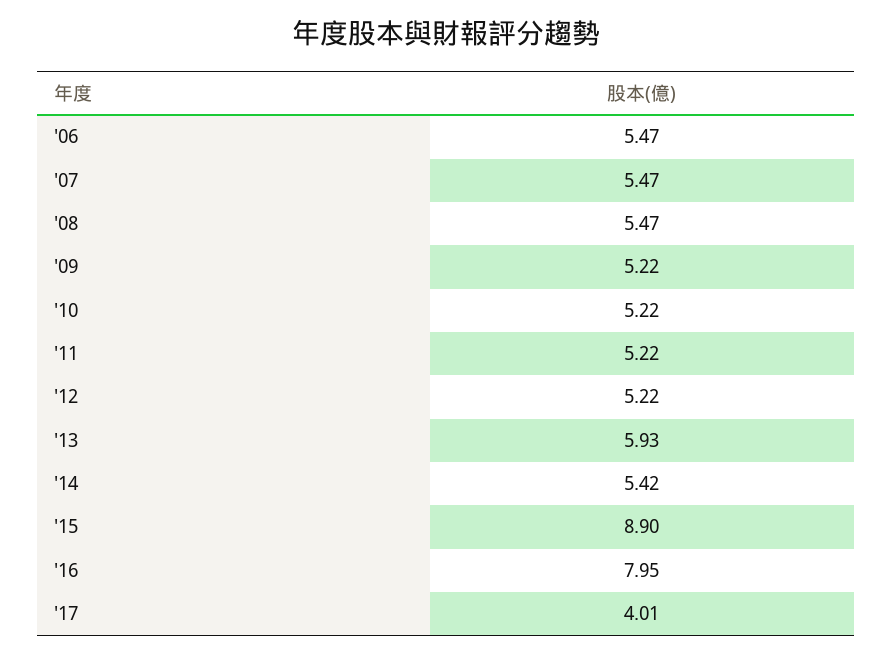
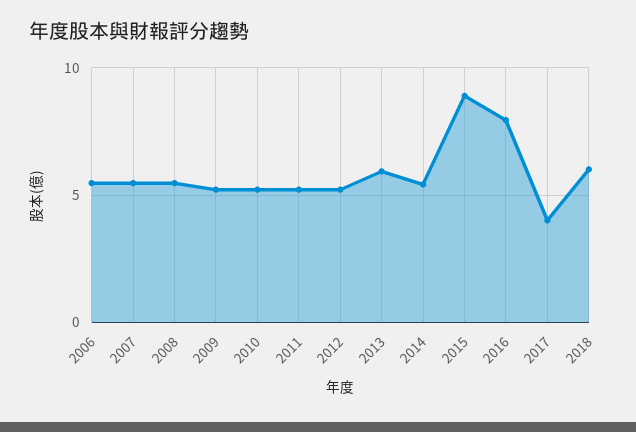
2018: none -> 6

